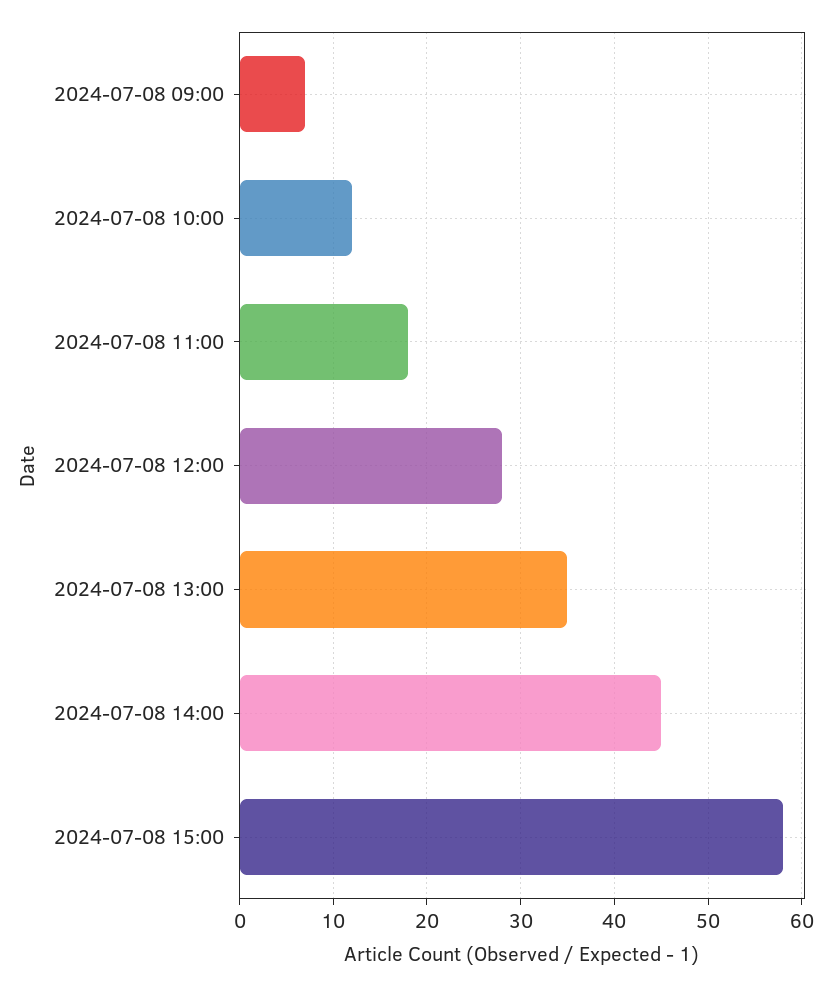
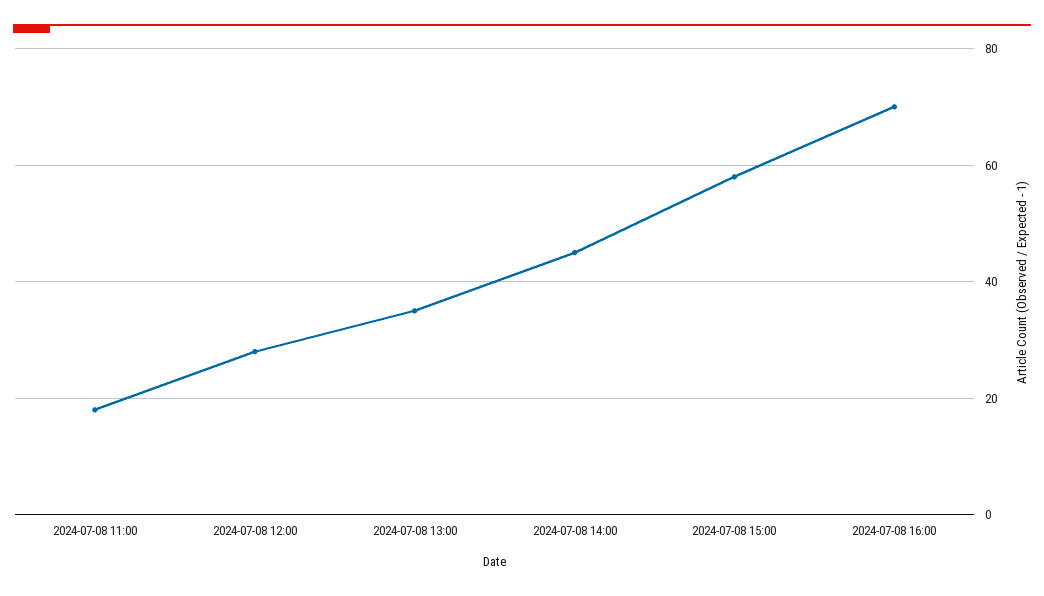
2024-07-08 09:00: 7 -> none
2024-07-08 10:00: 12 -> none
2024-07-08 16:00: none -> 70

